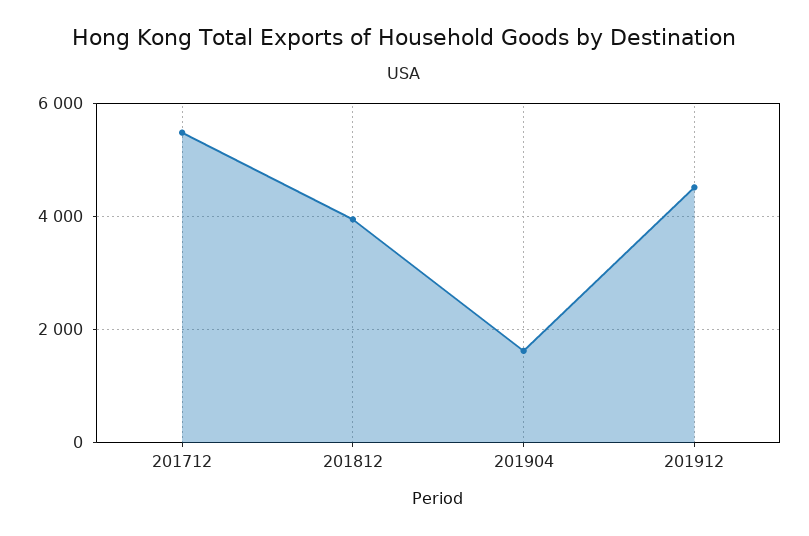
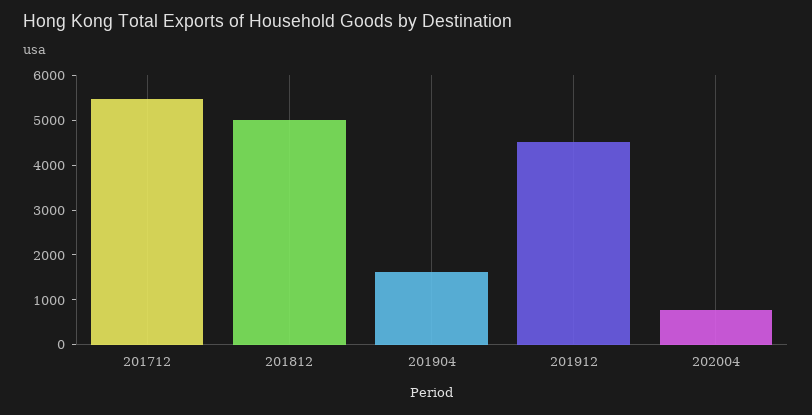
201812: 4000 -> 5000
202004: none -> 800

